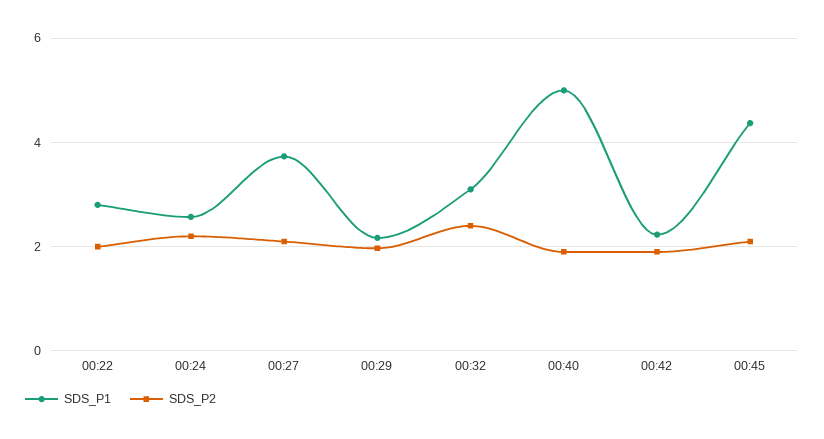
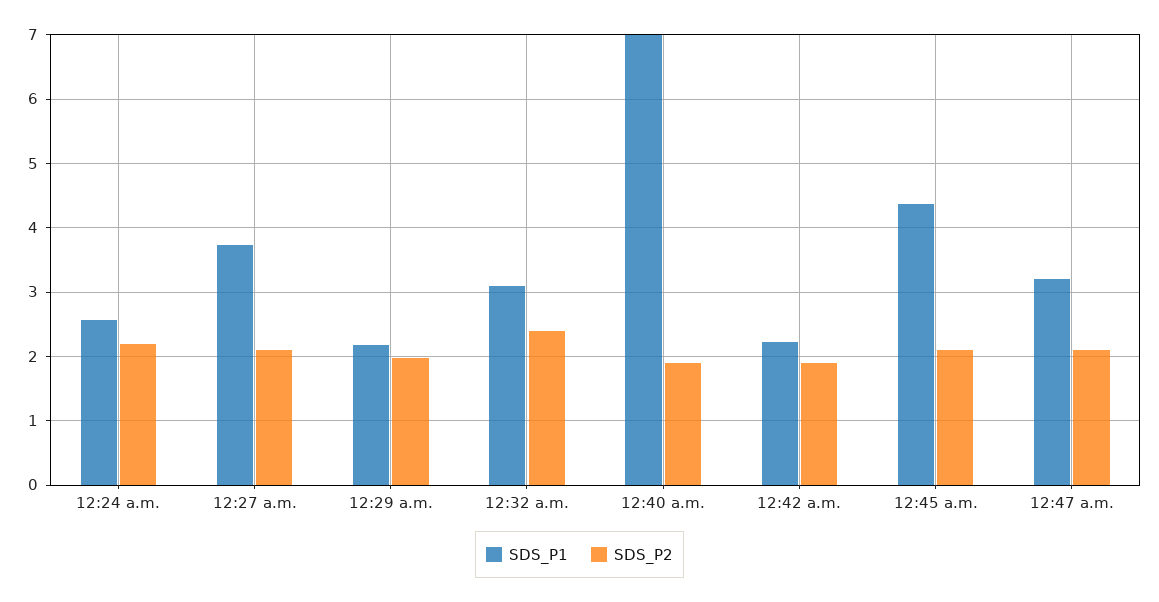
SDS_P1, 00:22: 2.8 -> none
SDS_P2, 00:22: 2 -> none
SDS_P1, 00:40: 5 -> 7
SDS_P1, 12:47 a.m.: none -> 3.2
SDS_P2, 12:47 a.m.: none -> 2.1

